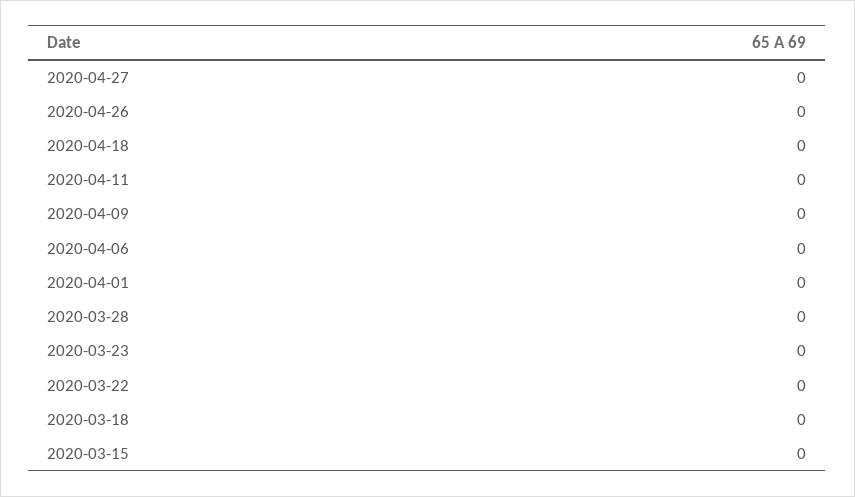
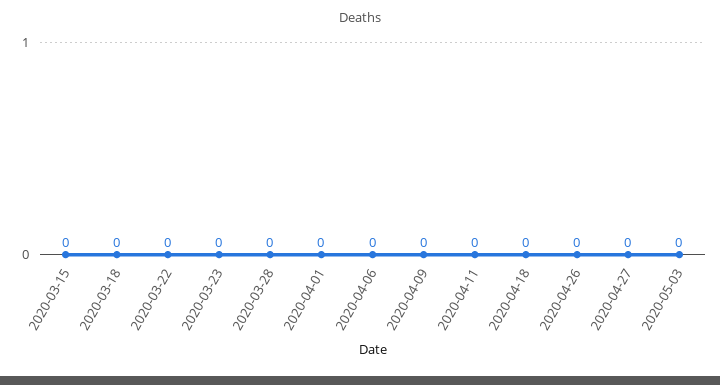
2020-05-03: none -> 0

